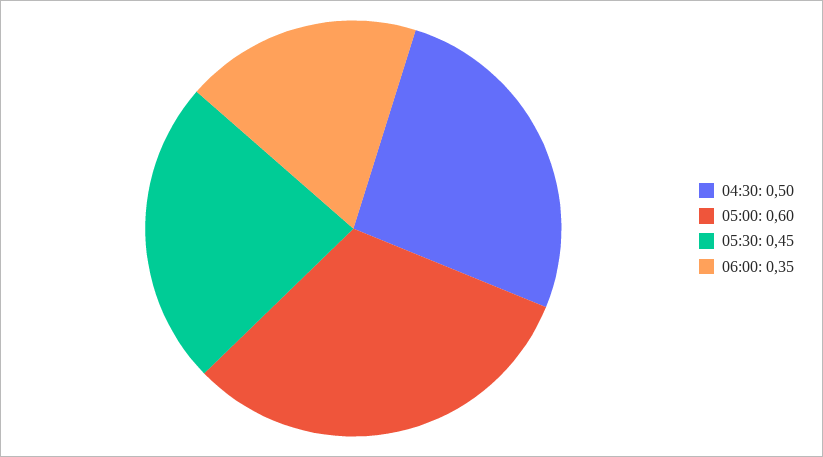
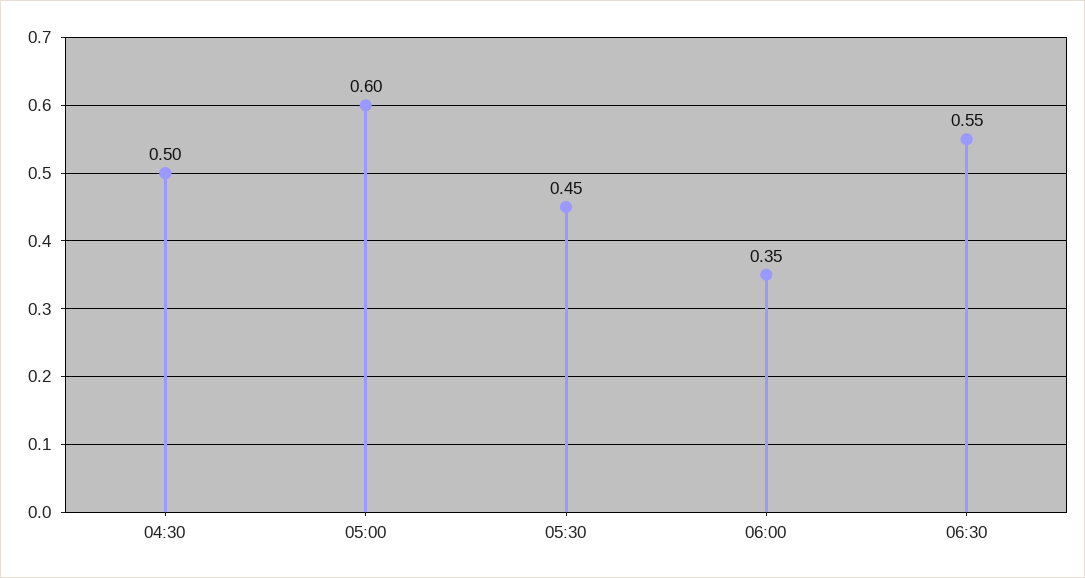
06:30: none -> 0.55

